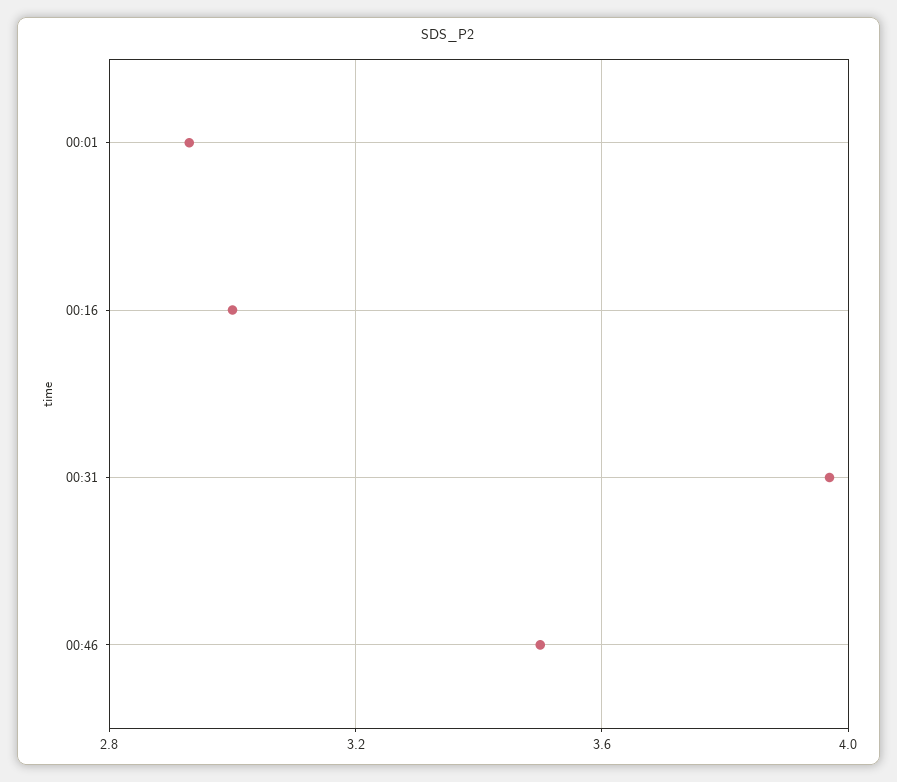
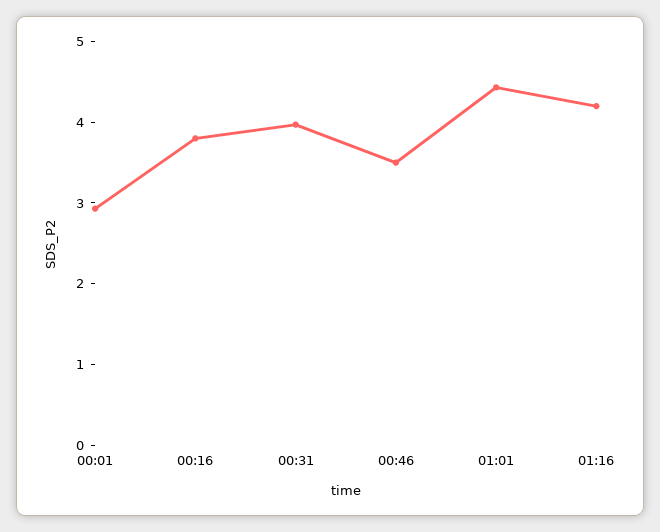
00:16: 3 -> 3.8
01:01: none -> 4.4
01:16: none -> 4.2

